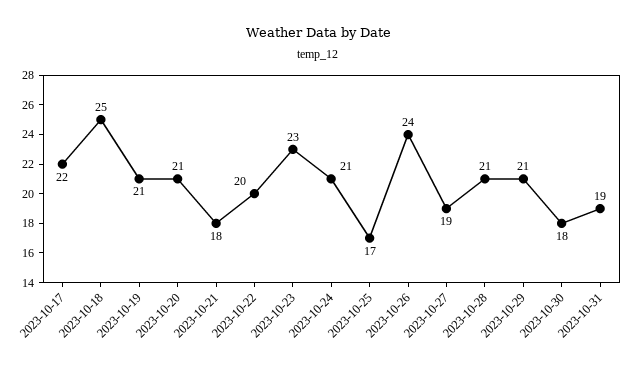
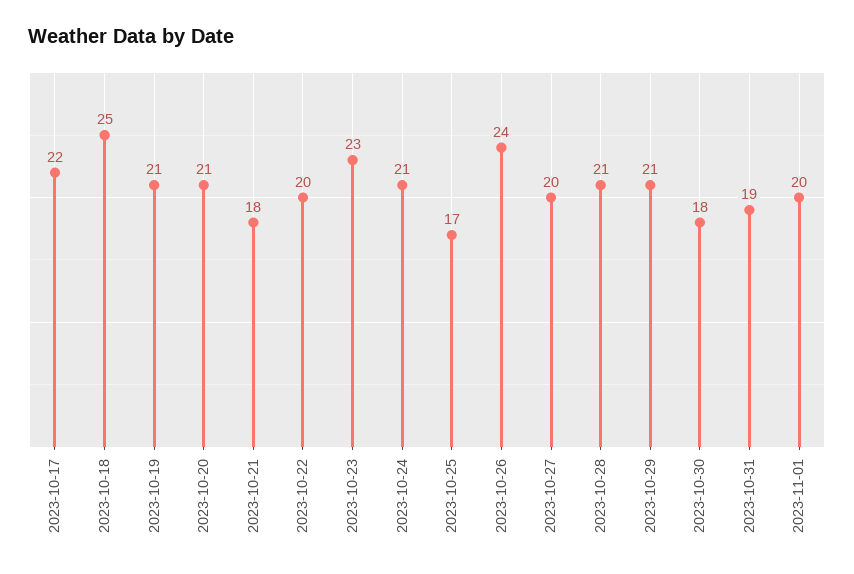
2023-10-27: 19 -> 20
2023-11-01: none -> 20

